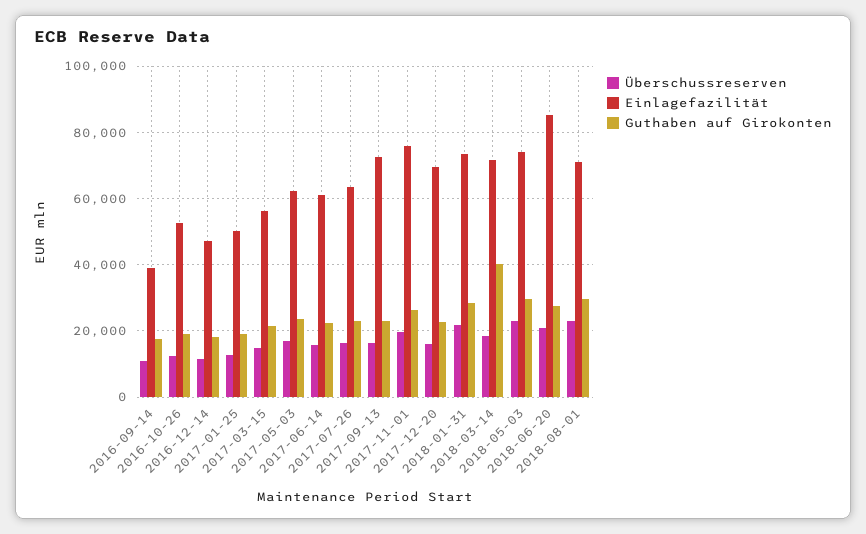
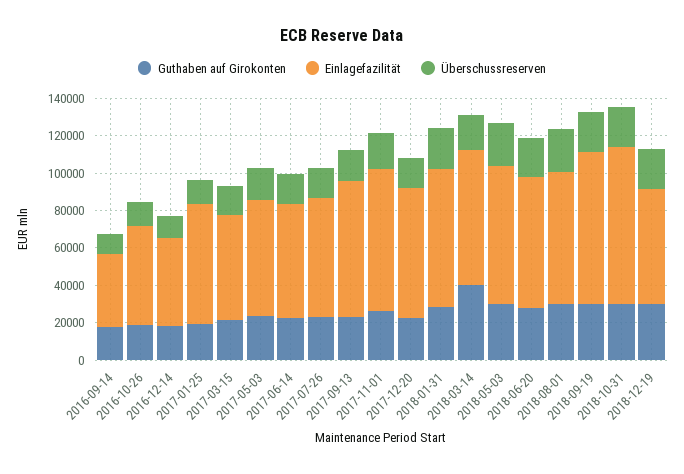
Einlagefazilität, 2017-01-25: 50000 -> 65000
Einlagefazilität, 2018-06-20: 86000 -> 70000
Guthaben auf Girokonten, 2018-09-19: none -> 30000
Einlagefazilität, 2018-09-19: none -> 80000
Überschussreserven, 2018-09-19: none -> 20000
Guthaben auf Girokonten, 2018-10-31: none -> 30000
Einlagefazilität, 2018-10-31: none -> 85000
Überschussreserven, 2018-10-31: none -> 20000
Guthaben auf Girokonten, 2018-12-19: none -> 30000
Einlagefazilität, 2018-12-19: none -> 60000
Überschussreserven, 2018-12-19: none -> 20000

